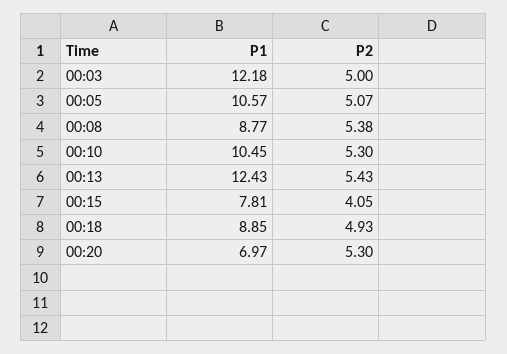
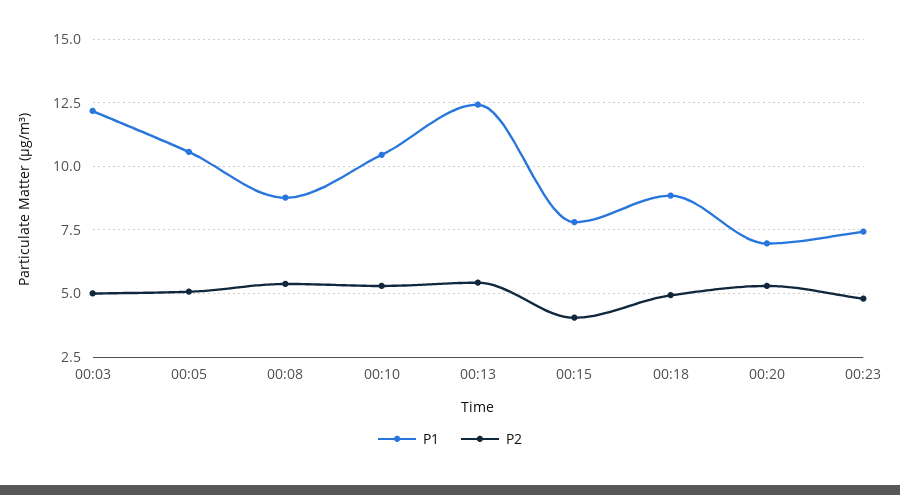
P1, 00:23: none -> 7.5
P2, 00:23: none -> 4.75

